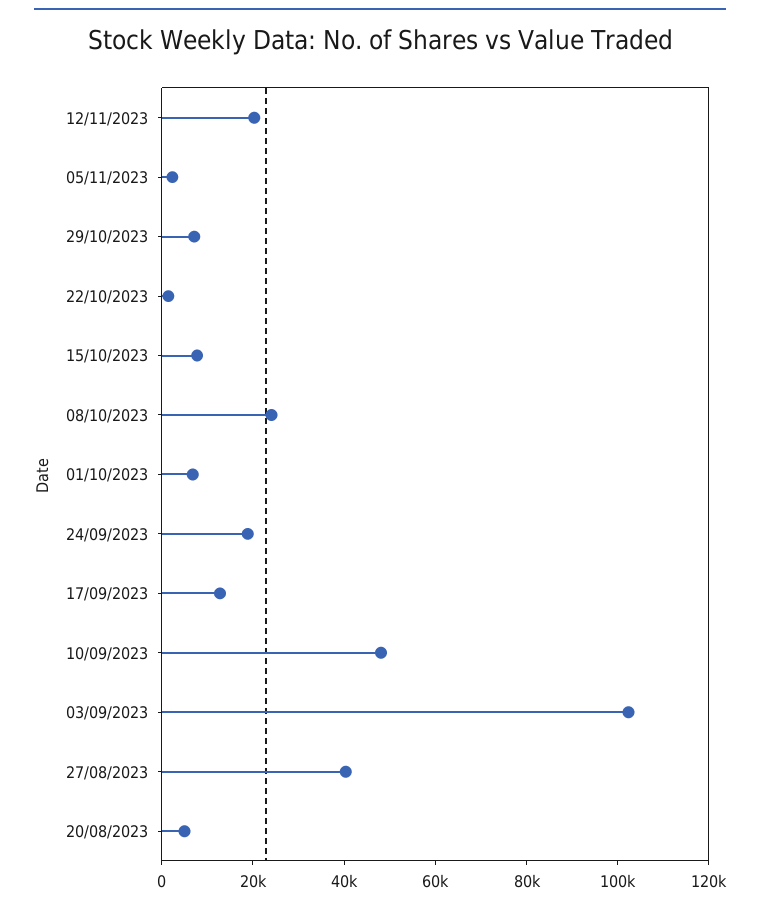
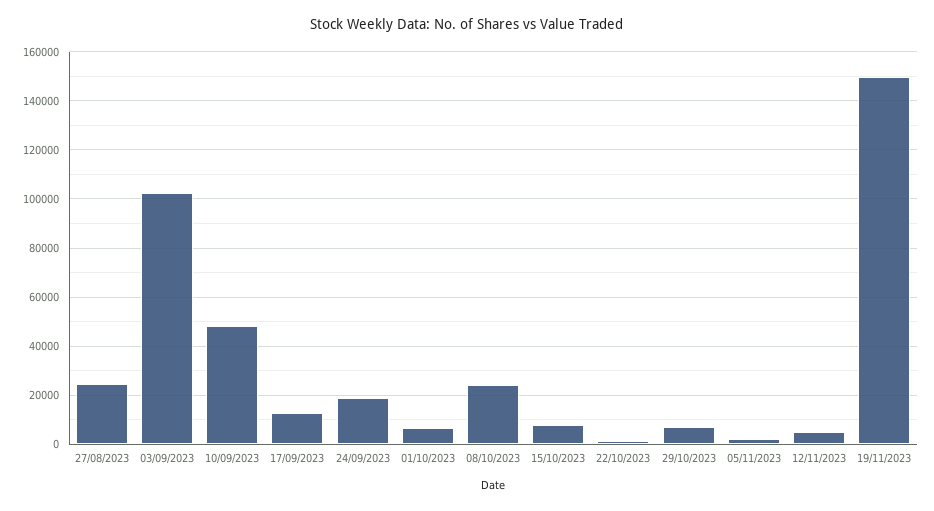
12/11/2023: 20000 -> 5000
27/08/2023: 40000 -> 25000
20/08/2023: 5000 -> none
19/11/2023: none -> 150000

